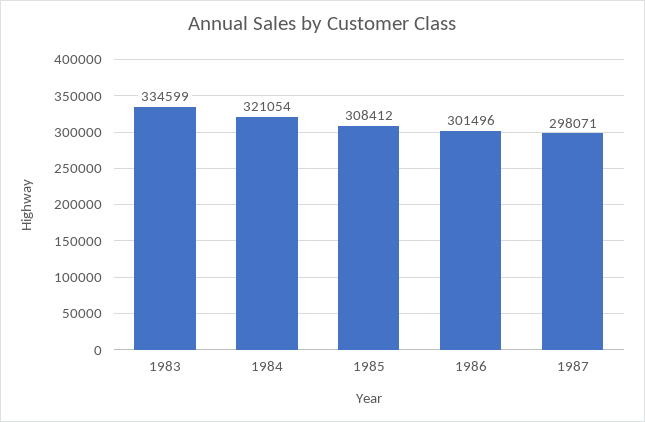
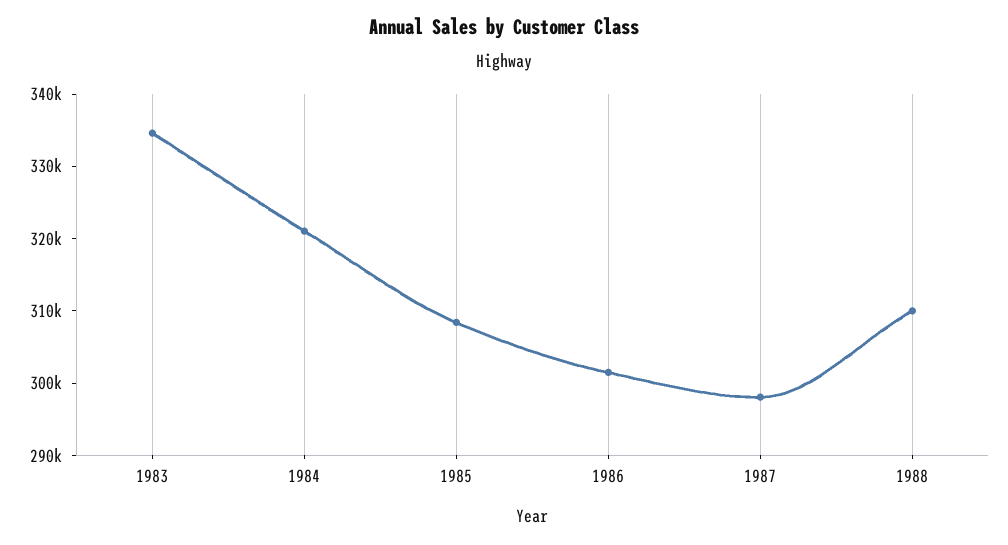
1988: none -> 310000

